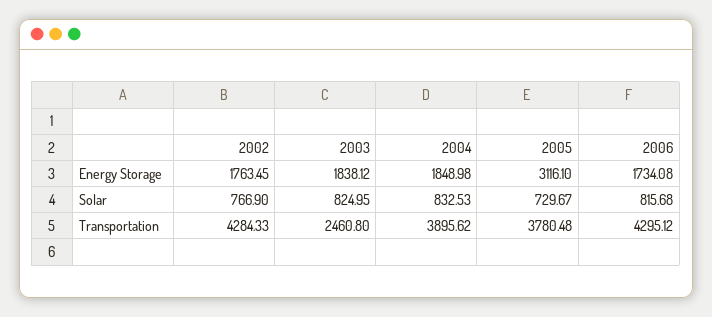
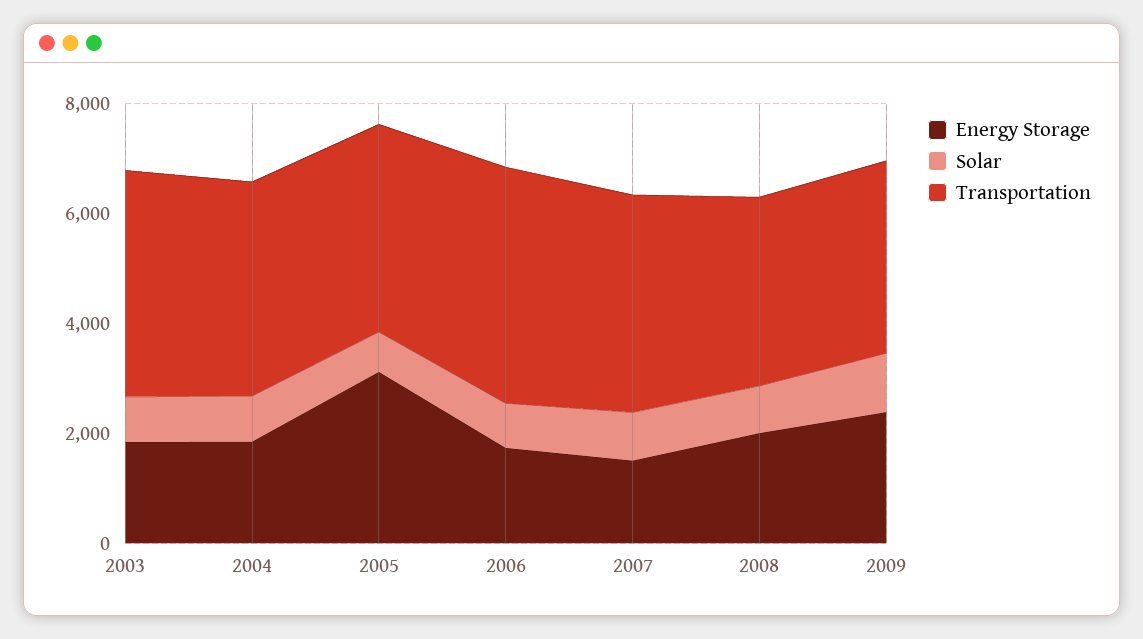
Energy Storage, 2002: 1763.45 -> none
Solar, 2002: 766.9 -> none
Transportation, 2002: 4284.33 -> none
Transportation, 2003: 2460.8 -> 4000
Energy Storage, 2007: none -> 1500
Solar, 2007: none -> 1000
Transportation, 2007: none -> 4000
Energy Storage, 2008: none -> 2000
Solar, 2008: none -> 1000
Transportation, 2008: none -> 3500
Energy Storage, 2009: none -> 2500
Solar, 2009: none -> 1000
Transportation, 2009: none -> 3500

